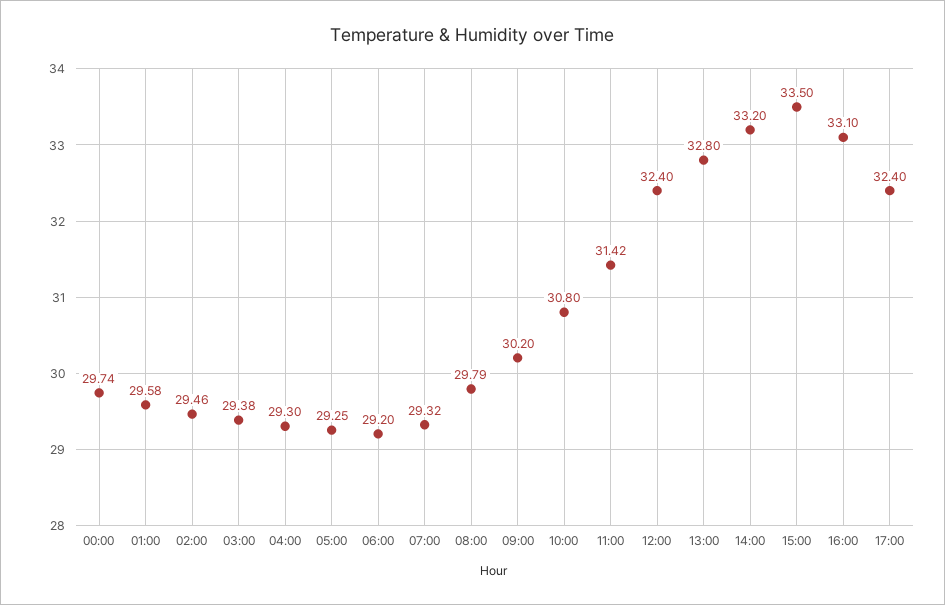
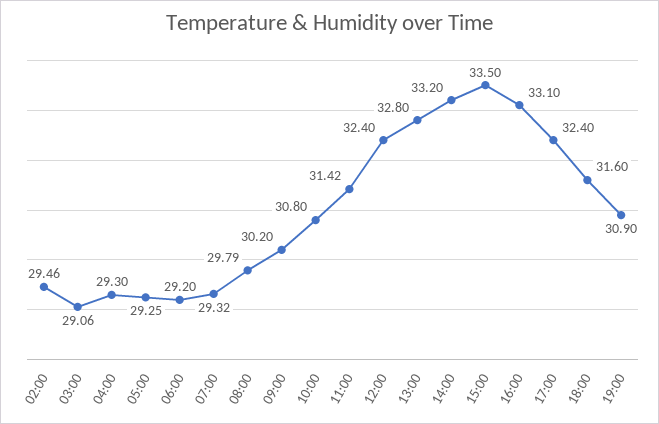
00:00: 29.74 -> none
01:00: 29.58 -> none
03:00: 29.38 -> 29.06
18:00: none -> 31.6
19:00: none -> 30.9

